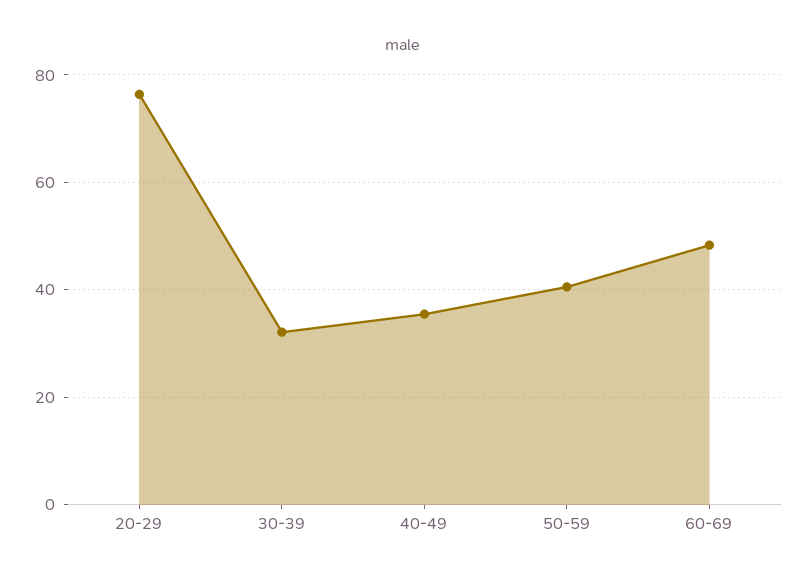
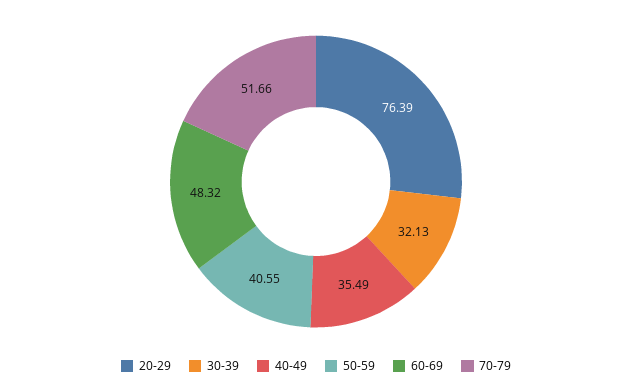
70-79: none -> 51.66

